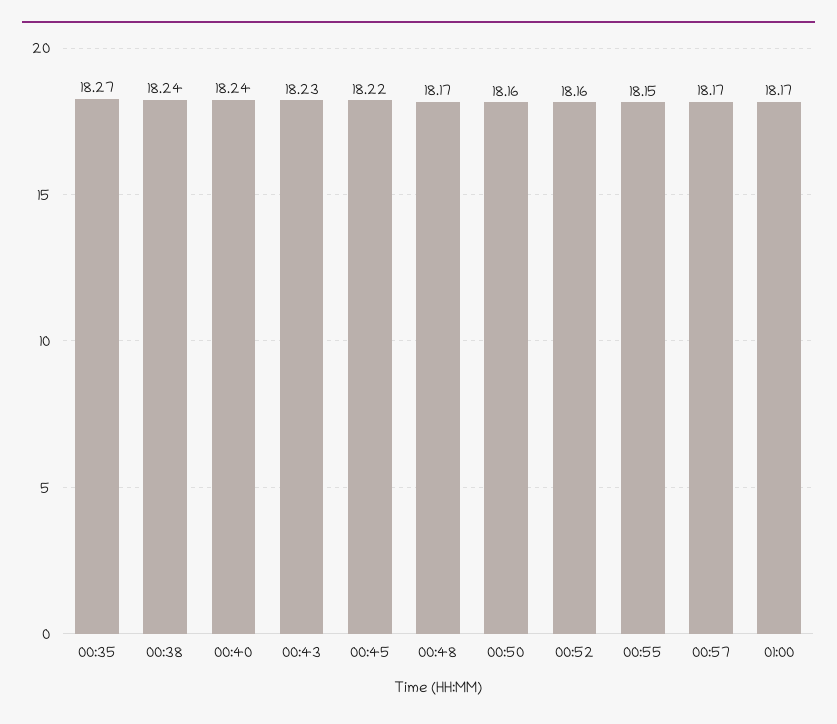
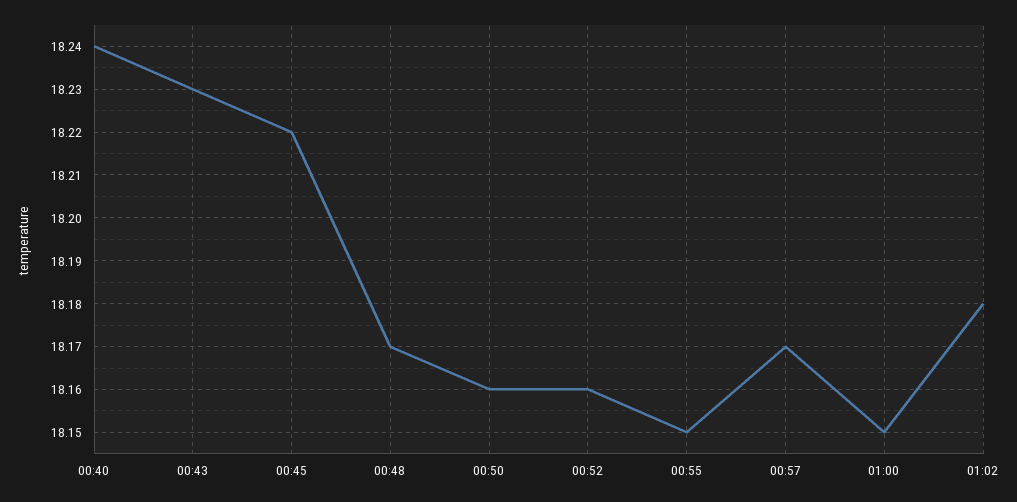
00:35: 18.27 -> none
00:38: 18.24 -> none
01:00: 18.17 -> 18.15
01:02: none -> 18.18

